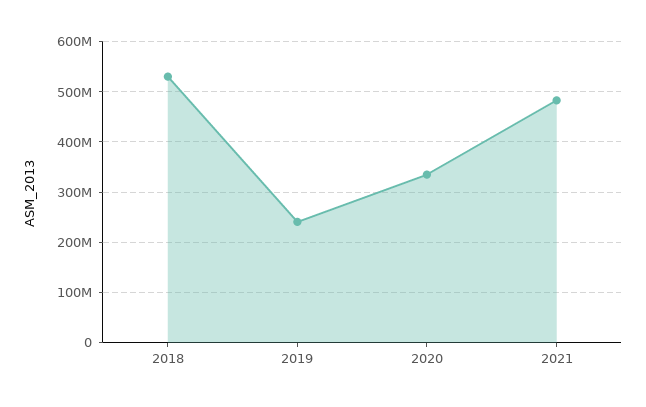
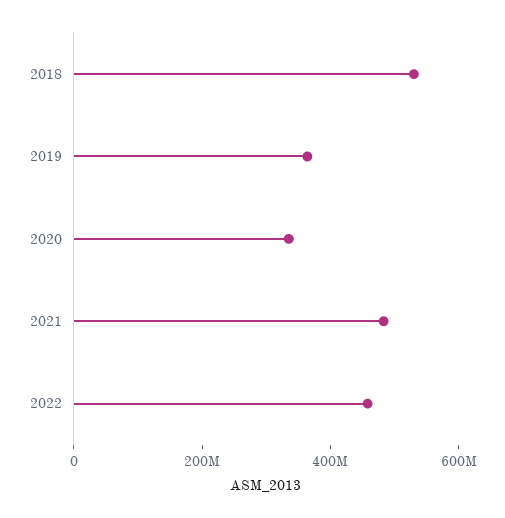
2019: 240000000 -> 350000000
2022: none -> 450000000

